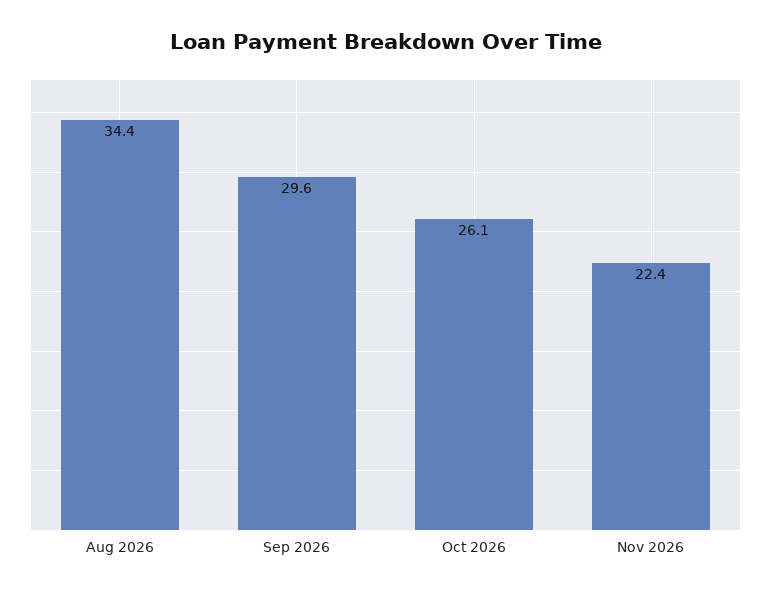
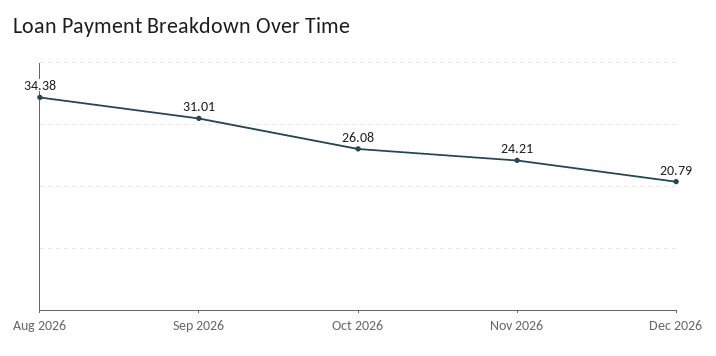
Sep 2026: 29.6 -> 31.01
Nov 2026: 22.4 -> 24.21
Dec 2026: none -> 20.79

